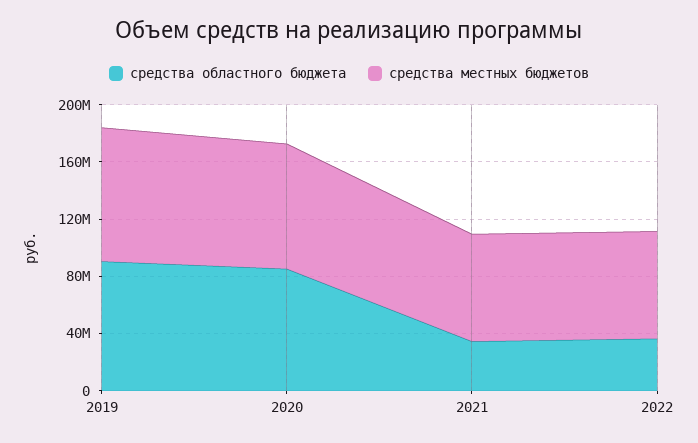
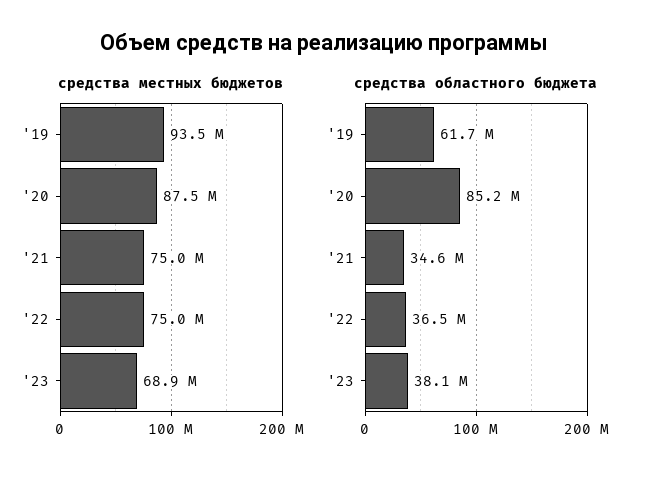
средства областного бюджета, 2019: 90000000 -> 61700000
средства местных бюджетов, '23: none -> 68900000
средства областного бюджета, '23: none -> 38100000

